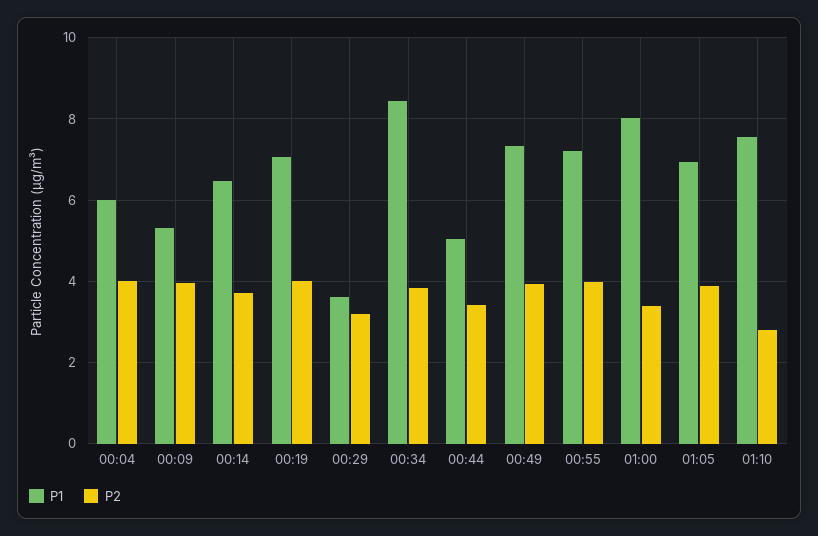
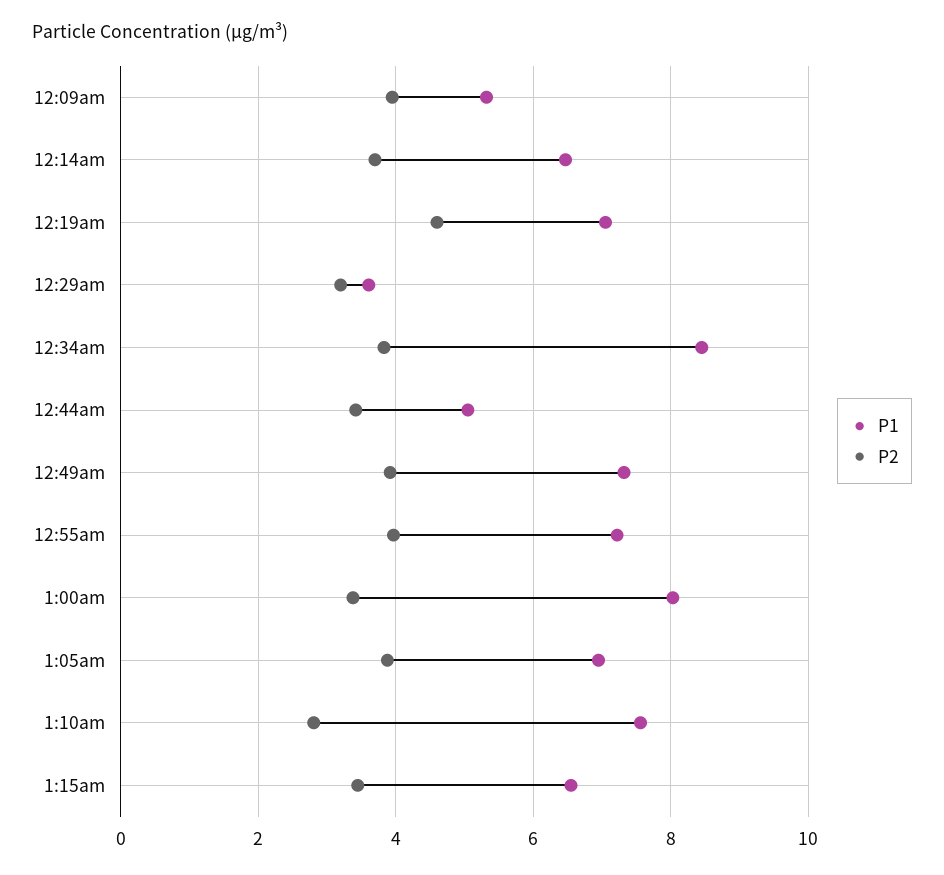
P1, 00:04: 6 -> none
P2, 00:04: 4 -> none
P2, 00:19: 4 -> 4.6
P1, 1:15am: none -> 6.6
P2, 1:15am: none -> 3.4

